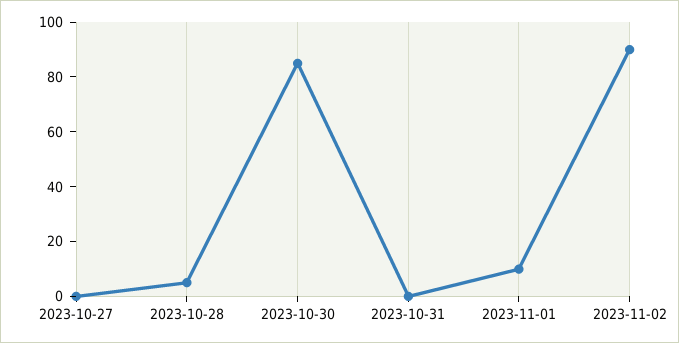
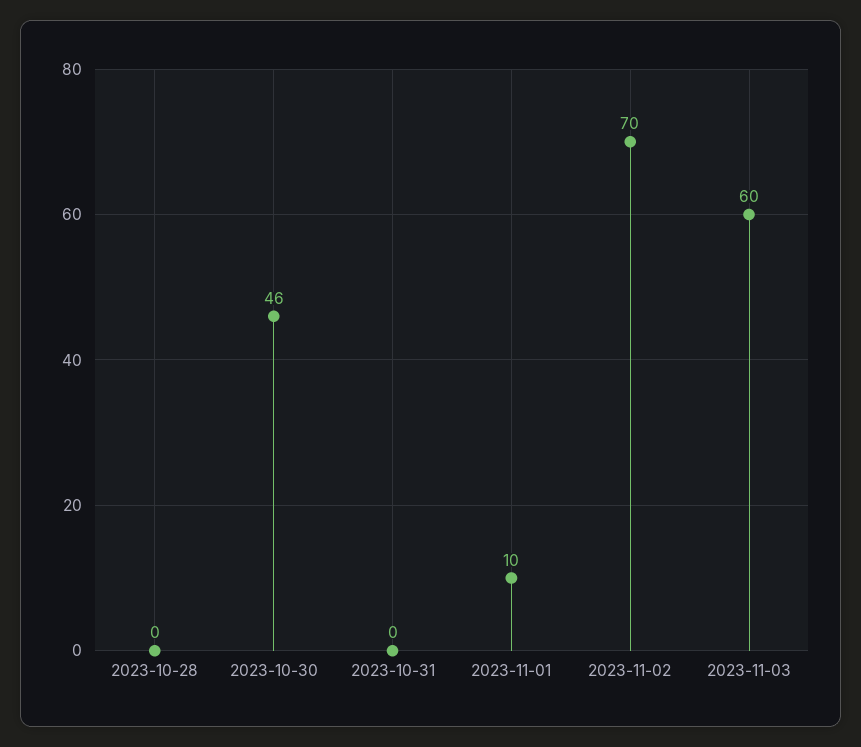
2023-10-27: 0 -> none
2023-10-28: 5 -> 0
2023-10-30: 85 -> 46
2023-11-02: 90 -> 70
2023-11-03: none -> 60

